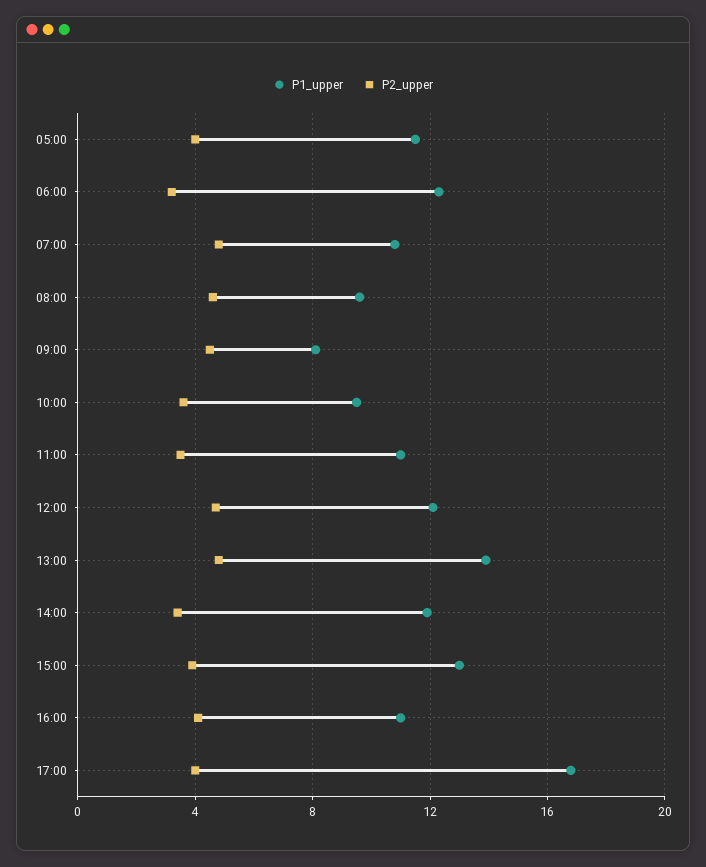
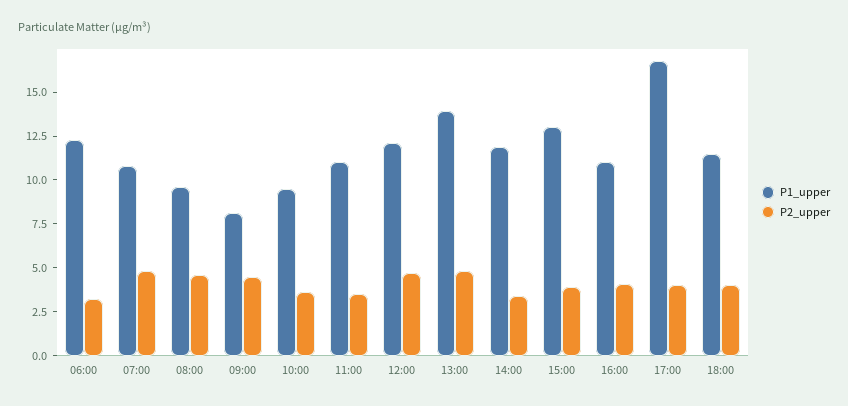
P1_upper, 05:00: 11.5 -> none
P2_upper, 05:00: 4 -> none
P1_upper, 18:00: none -> 11.5
P2_upper, 18:00: none -> 4

